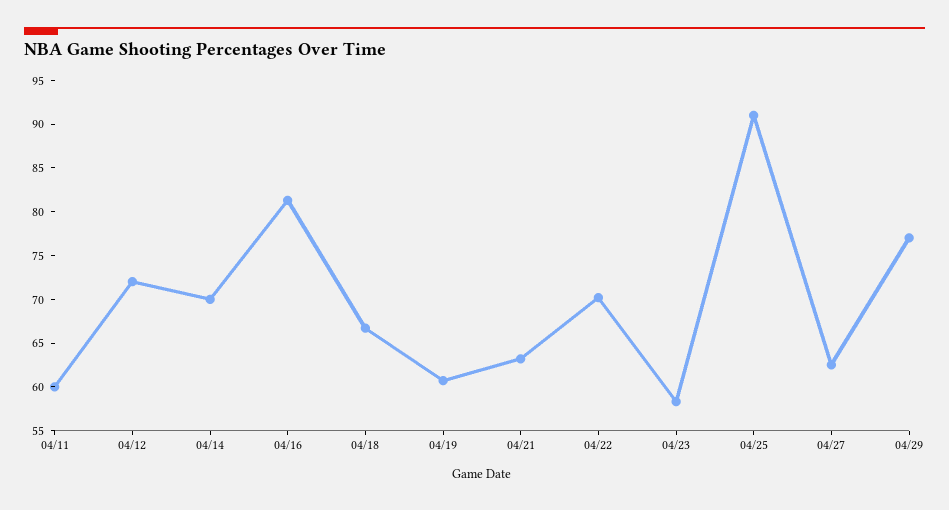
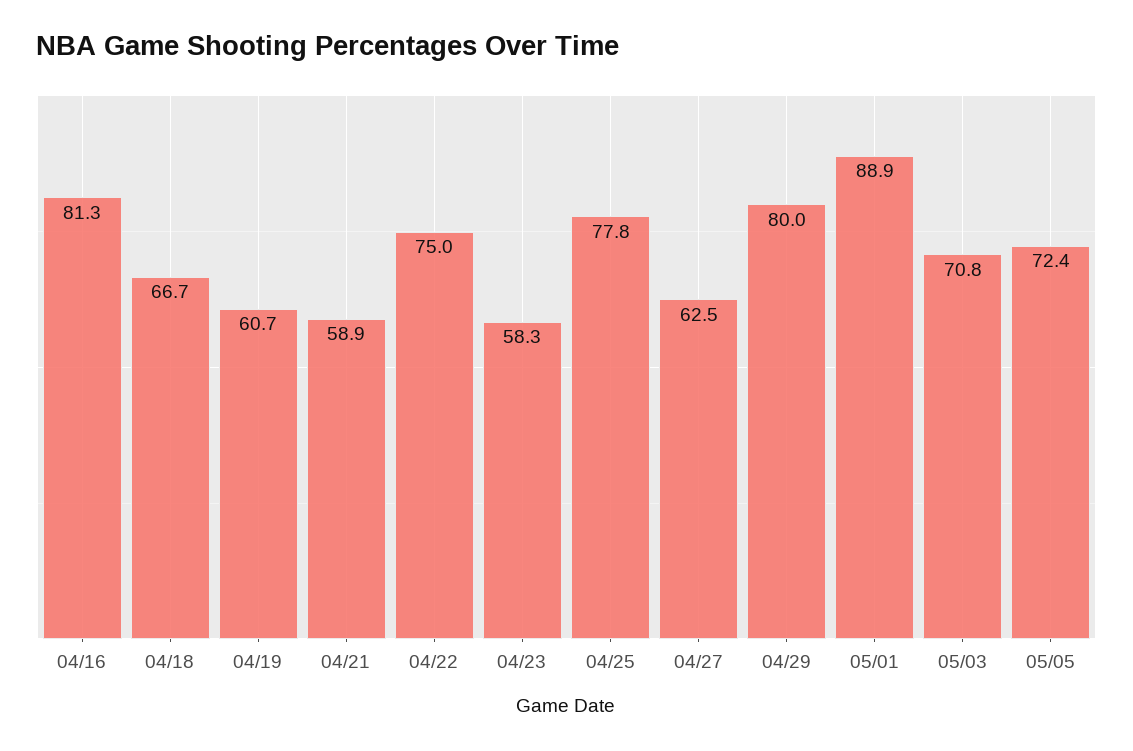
04/11: 60 -> none
04/12: 72 -> none
04/14: 70 -> none
04/21: 63 -> 58.9
04/22: 70 -> 75
04/25: 91 -> 77.8
04/29: 77 -> 80
05/01: none -> 88.9
05/03: none -> 70.8
05/05: none -> 72.4

